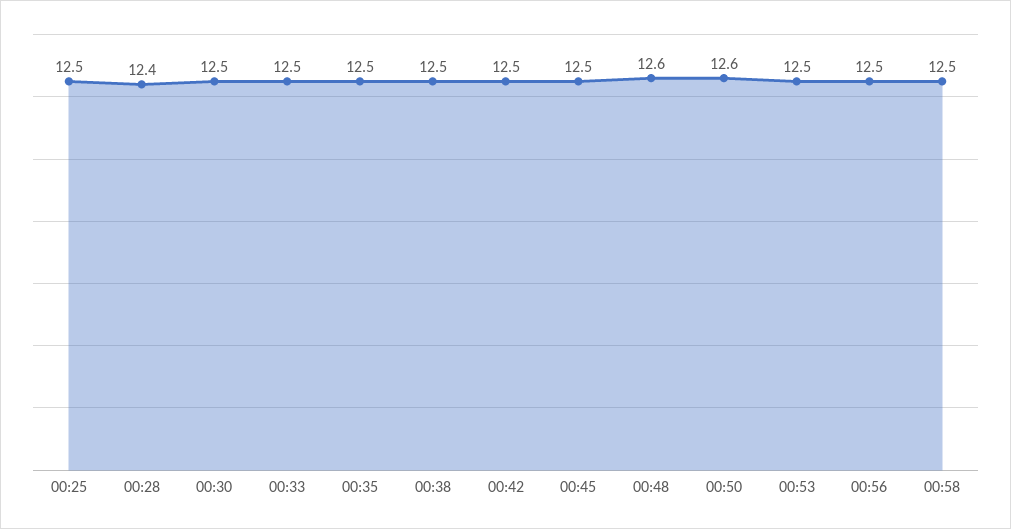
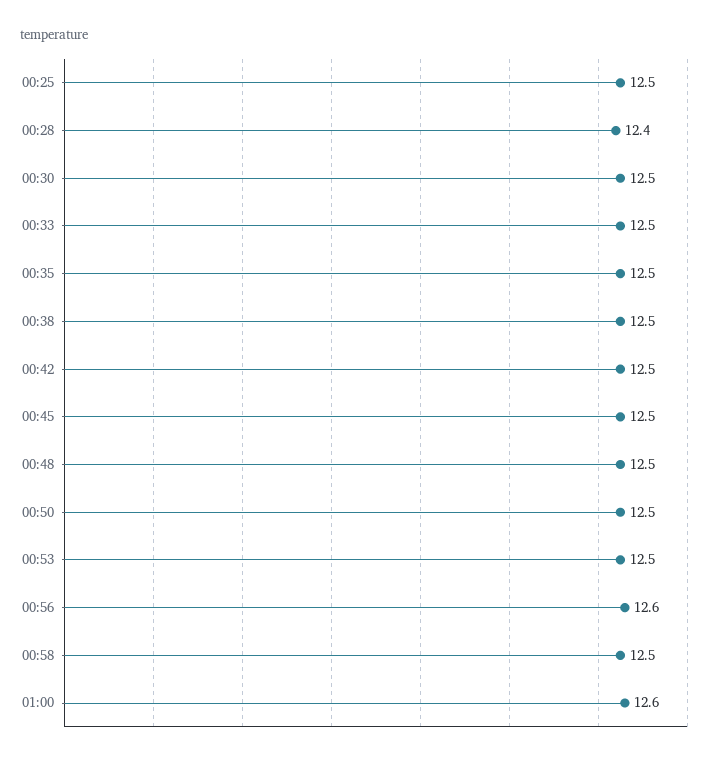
00:48: 12.6 -> 12.5
00:50: 12.6 -> 12.5
00:56: 12.5 -> 12.6
01:00: none -> 12.6

